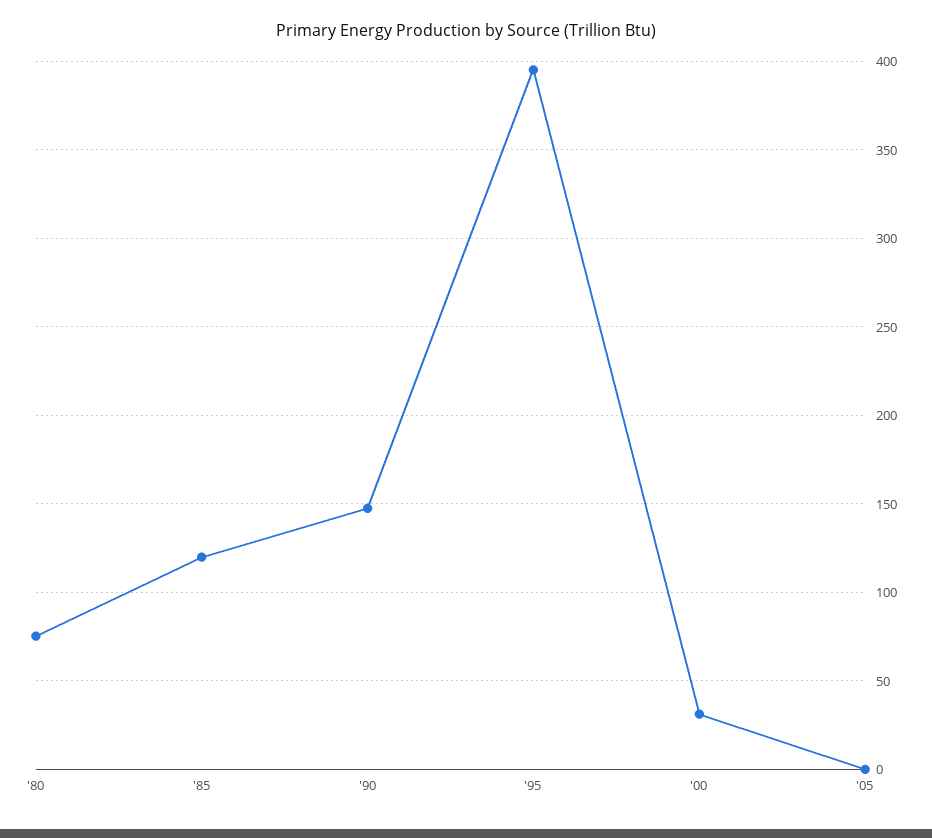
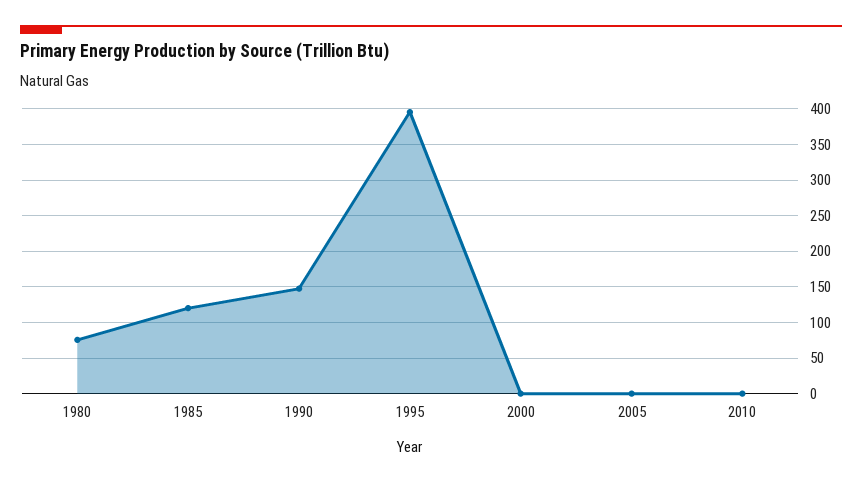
'00: 30 -> 0
2010: none -> 0

